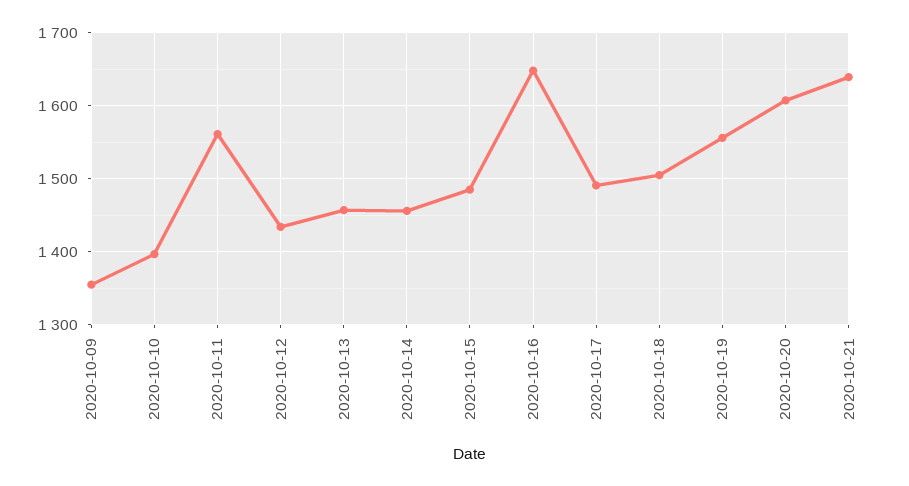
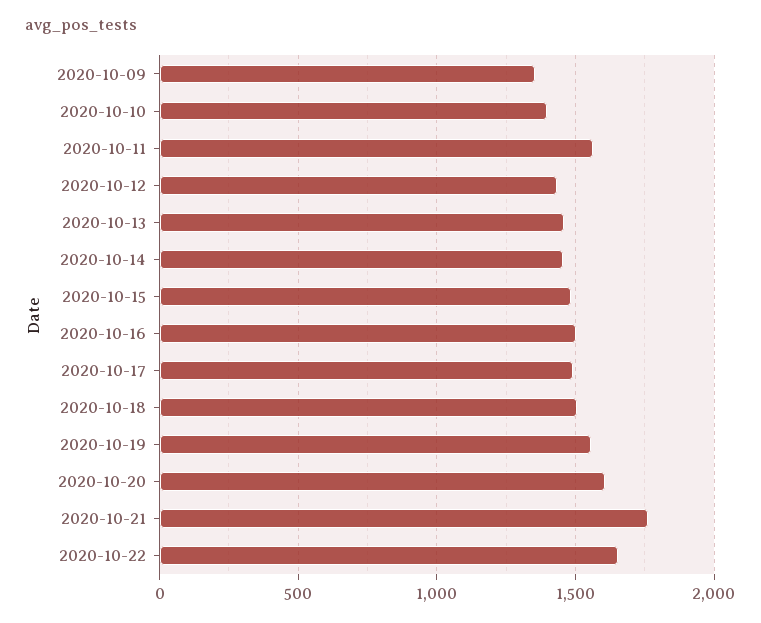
2020-10-16: 1650 -> 1500
2020-10-21: 1640 -> 1750
2020-10-22: none -> 1650

